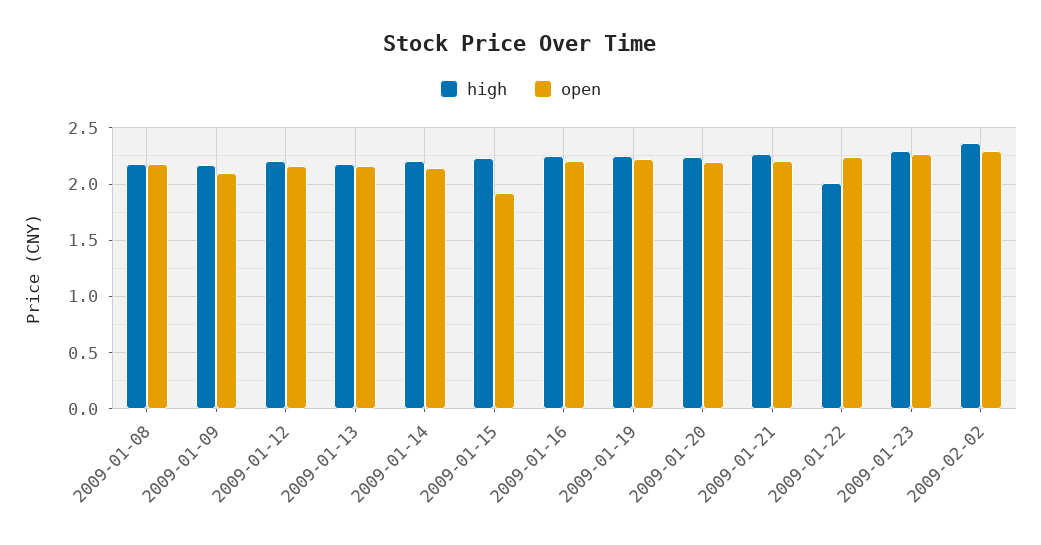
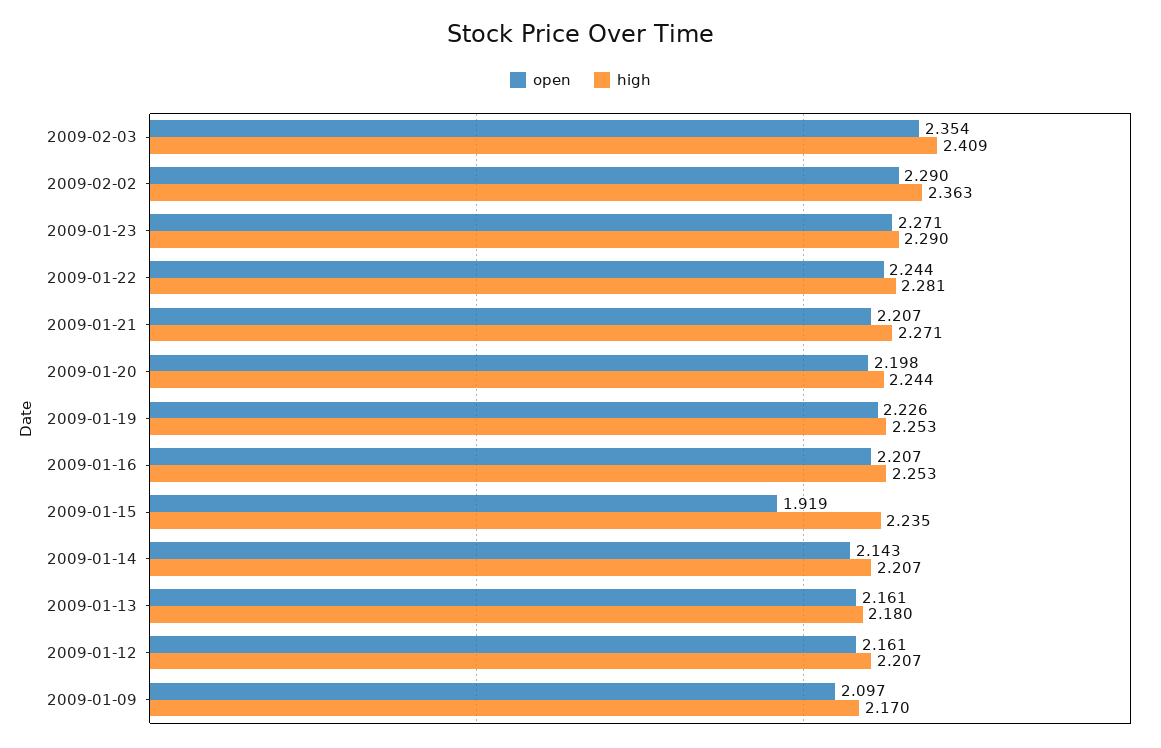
high, 2009-01-08: 2.2 -> none
open, 2009-01-08: 2.2 -> none
high, 2009-01-22: 2 -> 2.281
open, 2009-02-03: none -> 2.354
high, 2009-02-03: none -> 2.409

